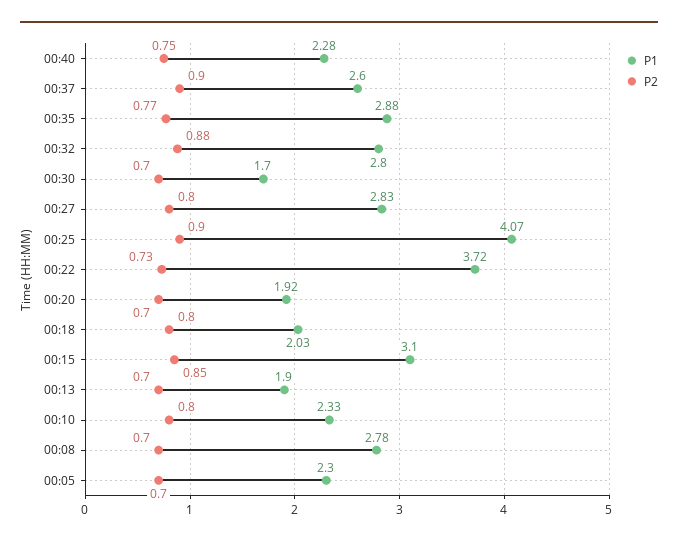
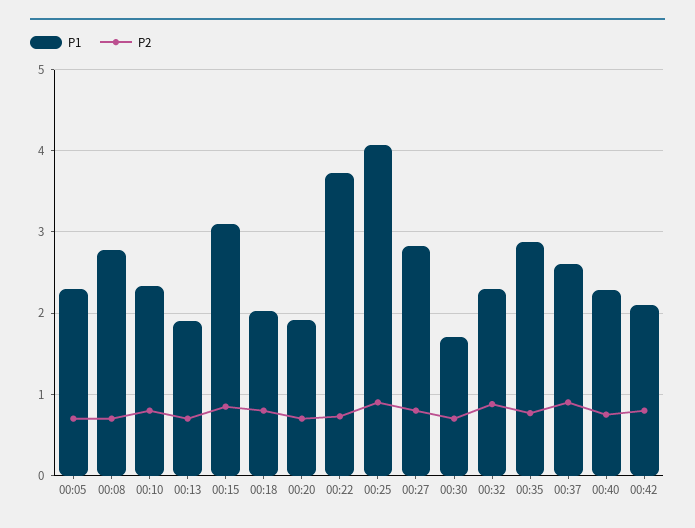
P1, 00:32: 2.8 -> 2.3
P1, 00:42: none -> 2.1
P2, 00:42: none -> 0.8

